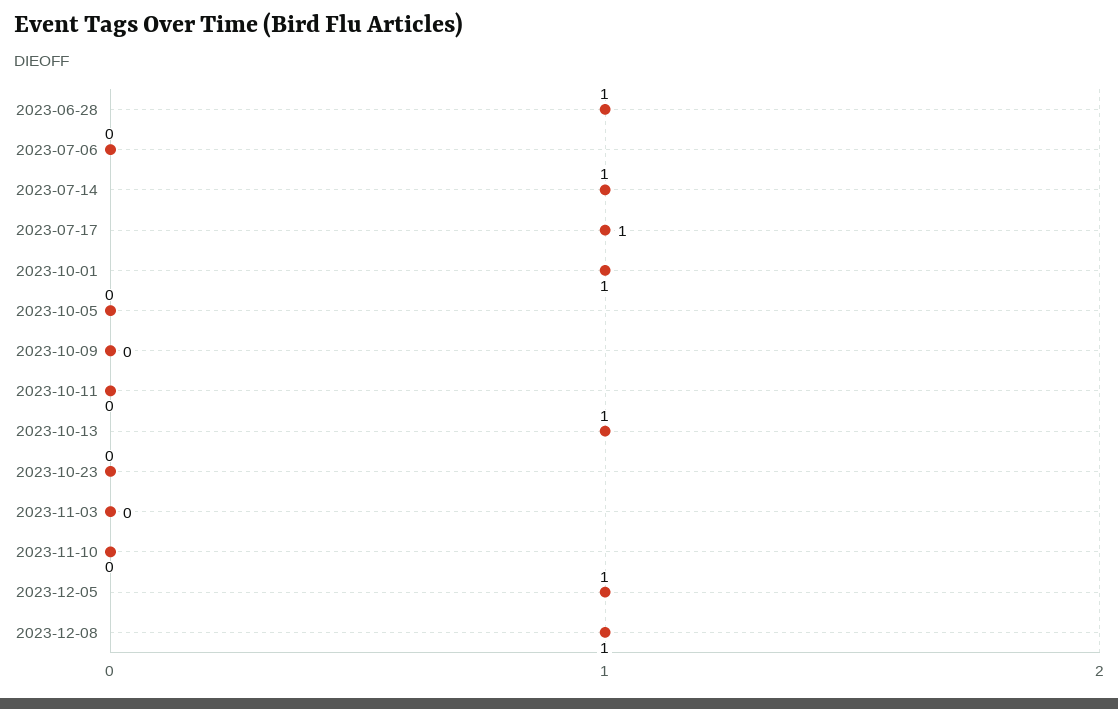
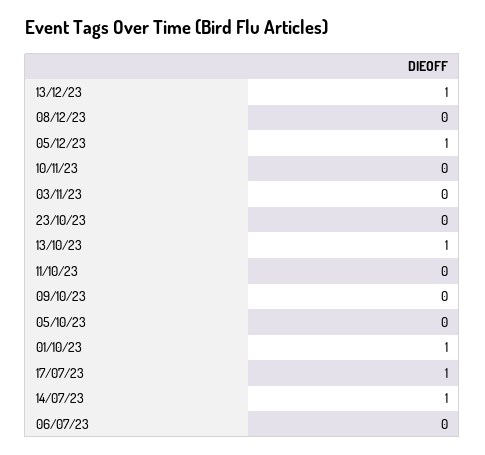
2023-06-28: 1 -> none
2023-12-08: 1 -> 0
13/12/23: none -> 1

